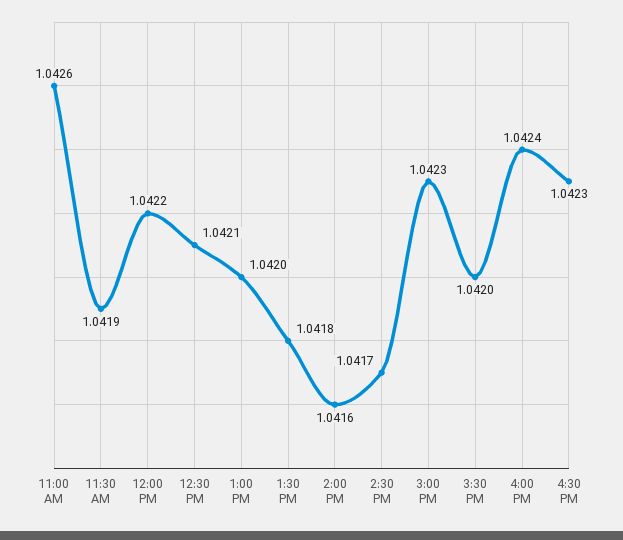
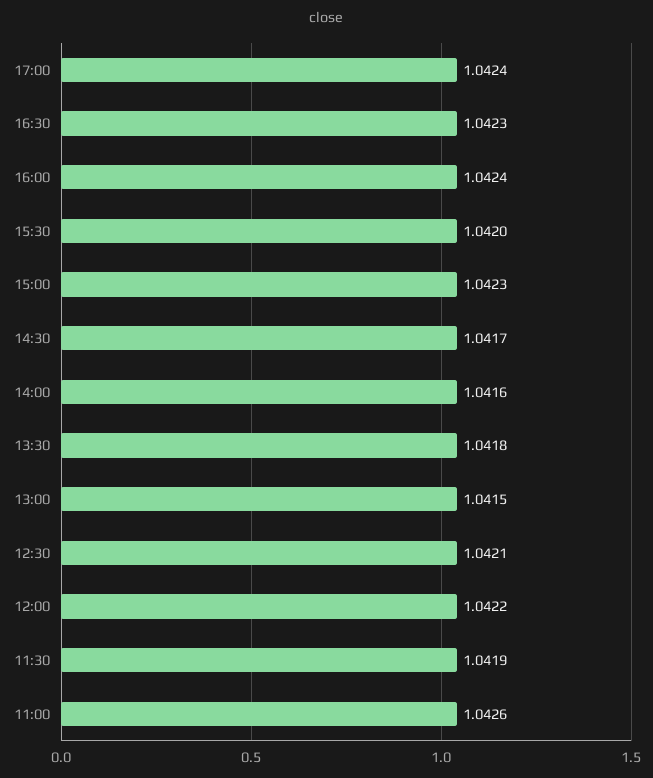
1:00 PM: 1.042 -> 1.0415
17:00: none -> 1.0424

